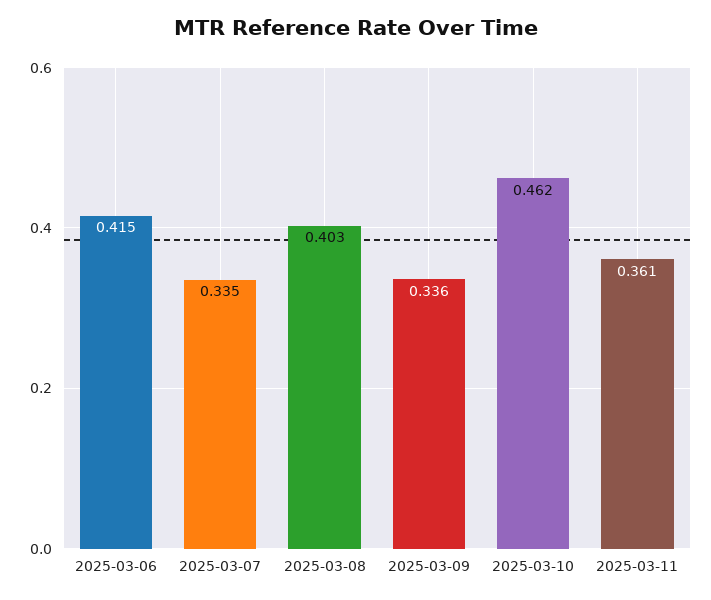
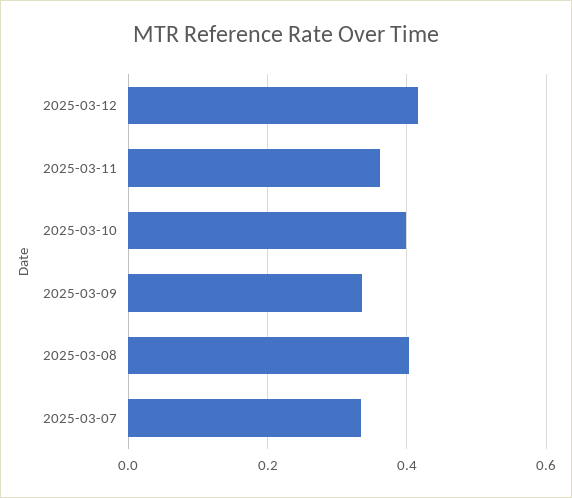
2025-03-06: 0.415 -> none
2025-03-10: 0.462 -> 0.4
2025-03-12: none -> 0.42

